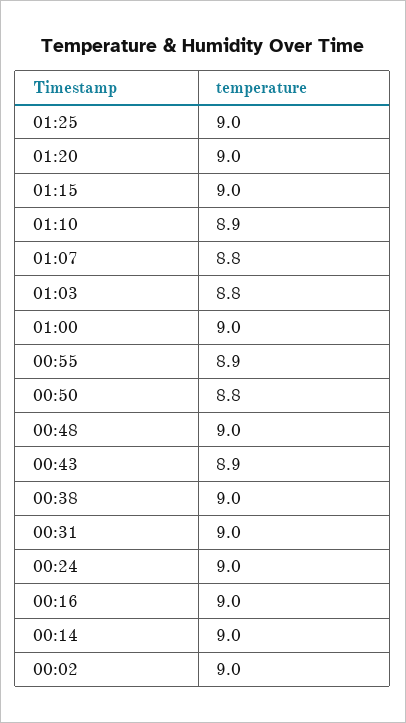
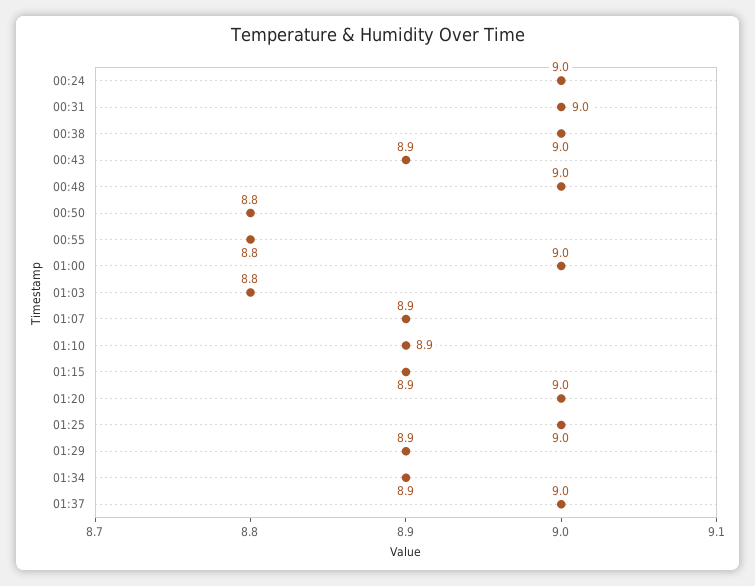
01:15: 9 -> 8.9
01:07: 8.8 -> 8.9
00:55: 8.9 -> 8.8
00:16: 9 -> none
00:14: 9 -> none
00:02: 9 -> none
01:29: none -> 8.9
01:34: none -> 8.9
01:37: none -> 9

